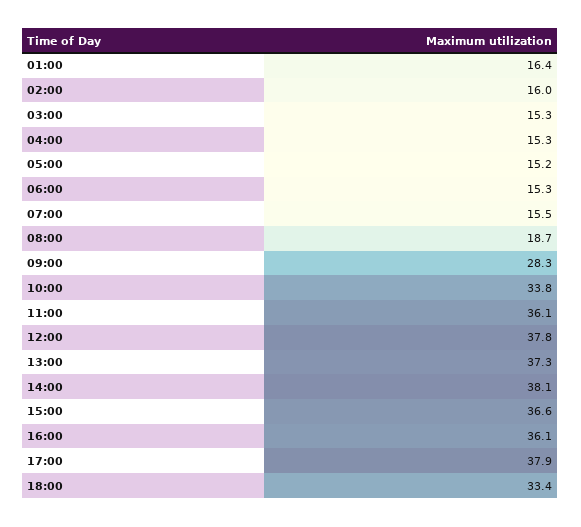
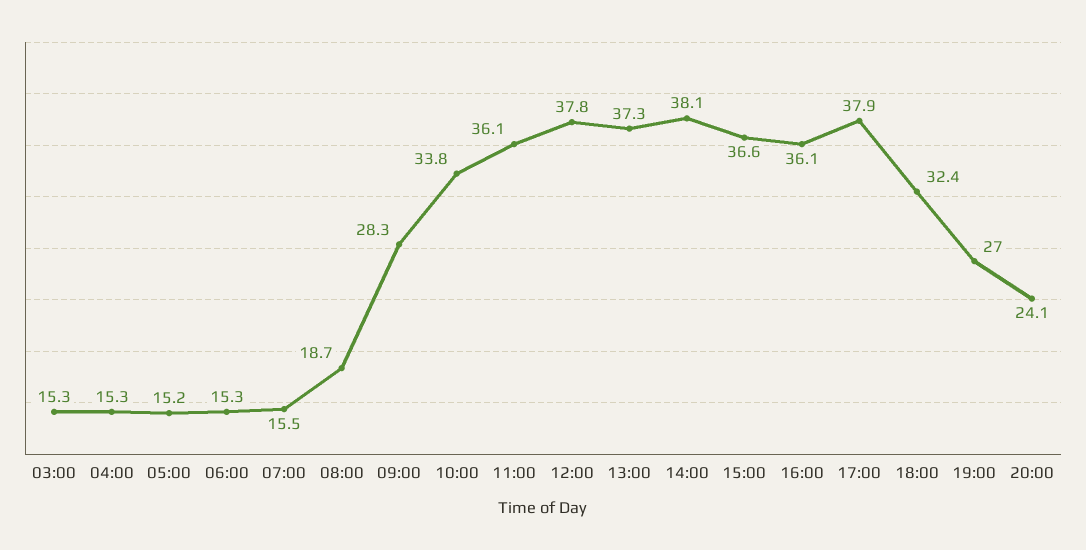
01:00: 16.4 -> none
02:00: 16 -> none
18:00: 33.4 -> 32.4
19:00: none -> 27
20:00: none -> 24.1

